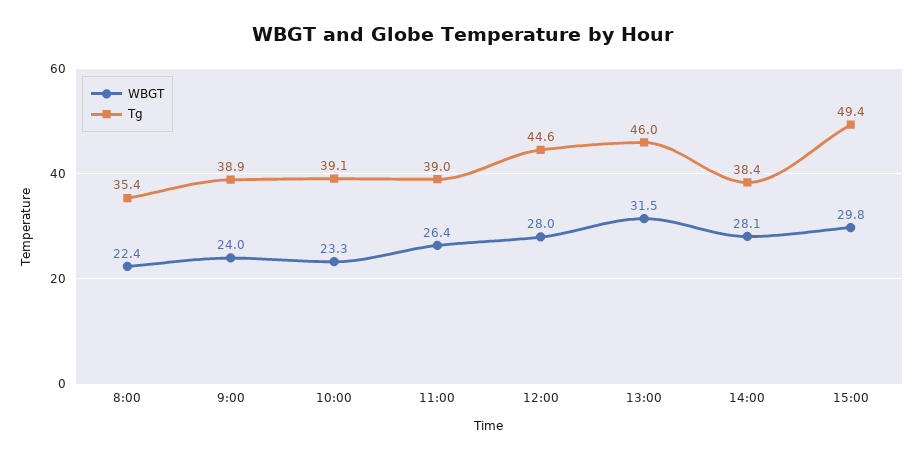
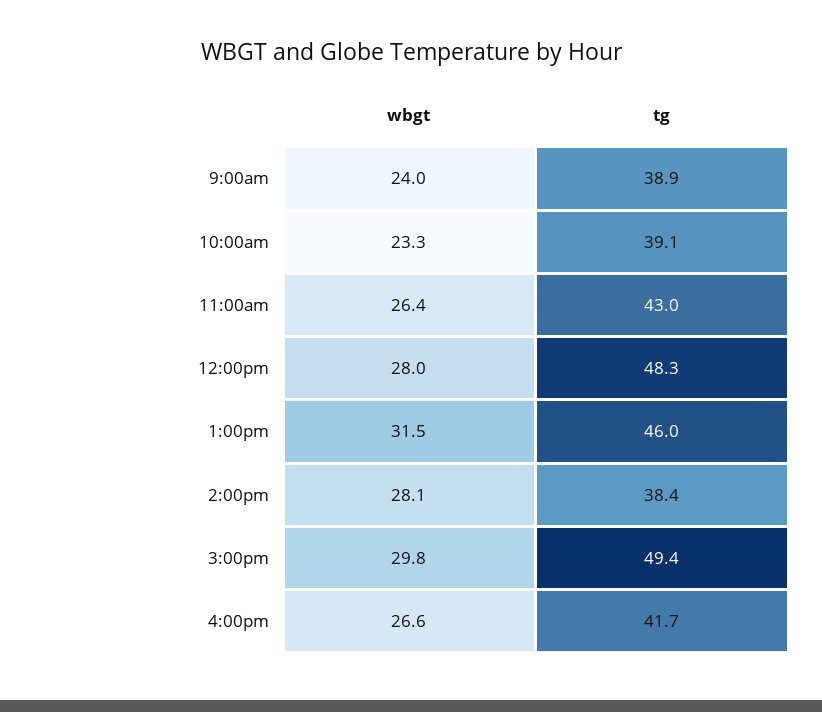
WBGT, 8:00: 22.4 -> none
Tg, 8:00: 35.4 -> none
Tg, 11:00: 39 -> 43
Tg, 12:00: 44.6 -> 48.3
WBGT, 4:00pm: none -> 26.6
Tg, 4:00pm: none -> 41.7

